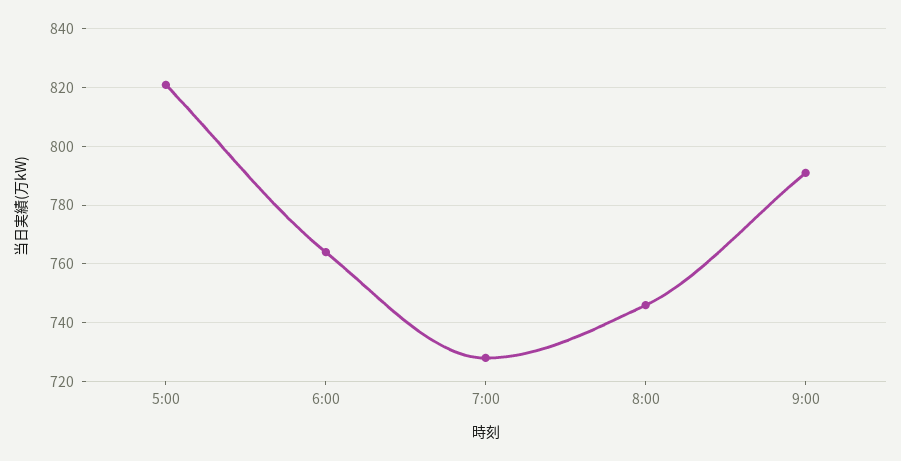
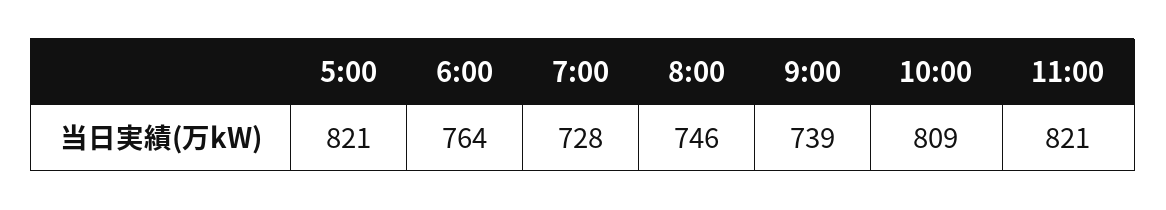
9:00: 790 -> 739
10:00: none -> 809
11:00: none -> 821

